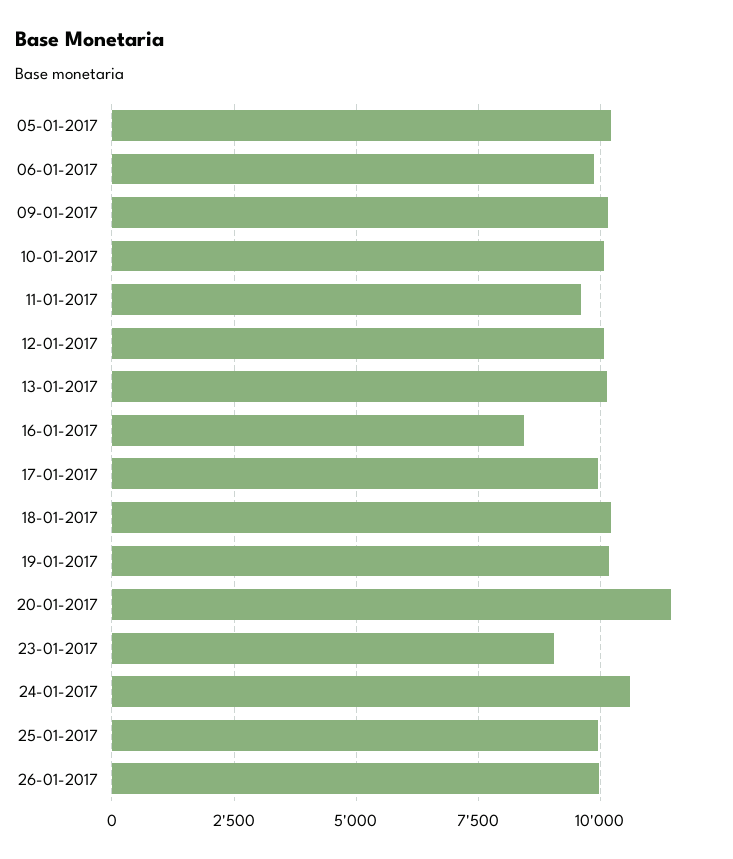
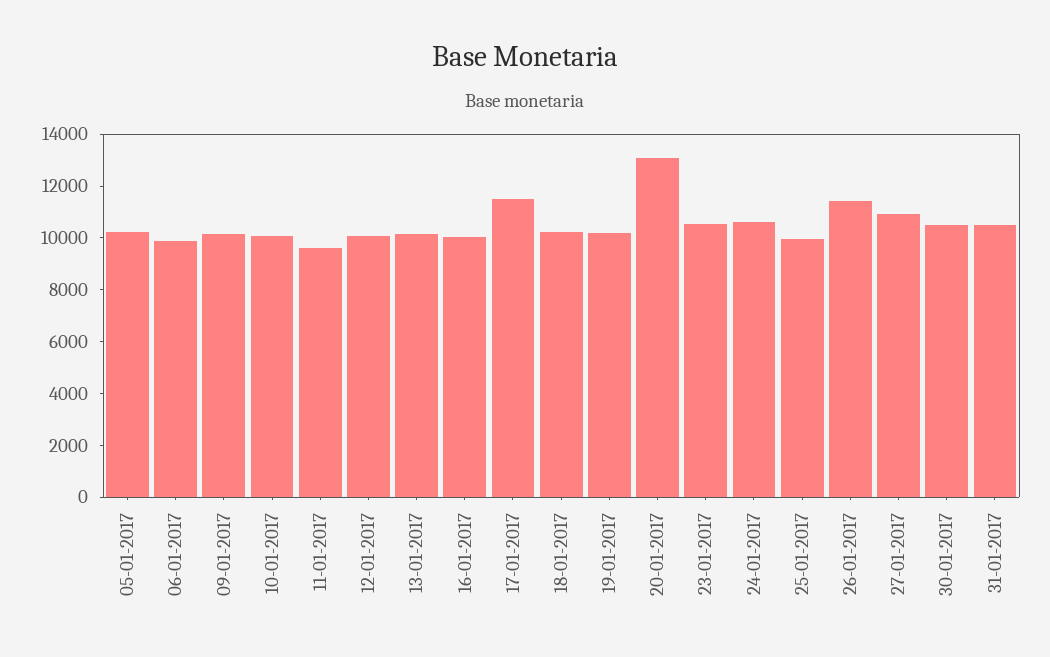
16-01-2017: 8500 -> 10000
17-01-2017: 10000 -> 11500
20-01-2017: 11500 -> 13000
23-01-2017: 9000 -> 10500
26-01-2017: 10000 -> 11500
27-01-2017: none -> 11000
30-01-2017: none -> 10500
31-01-2017: none -> 10500

